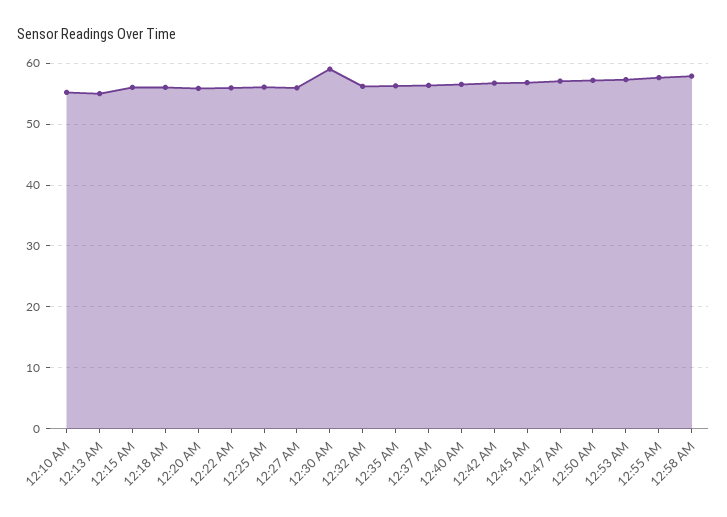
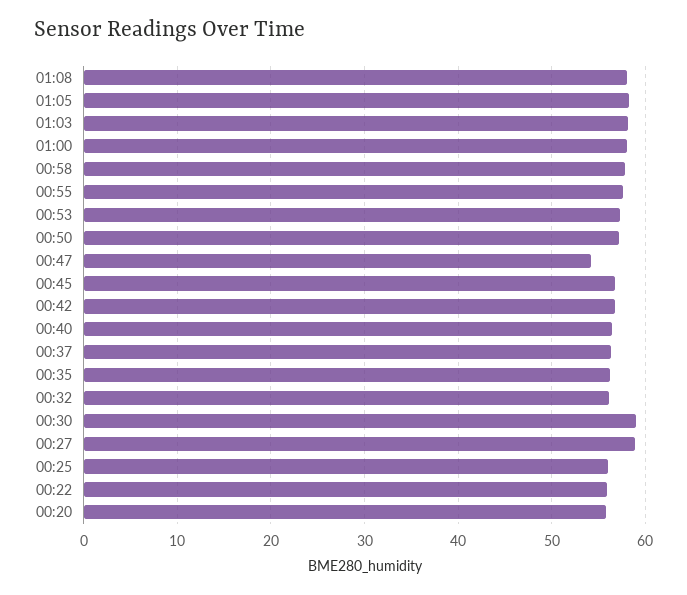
12:10 AM: 55 -> none
12:13 AM: 55 -> none
12:15 AM: 56 -> none
12:18 AM: 56 -> none
12:27 AM: 56 -> 59
12:47 AM: 57 -> 54
01:08: none -> 58
01:05: none -> 58
01:03: none -> 58
01:00: none -> 58

